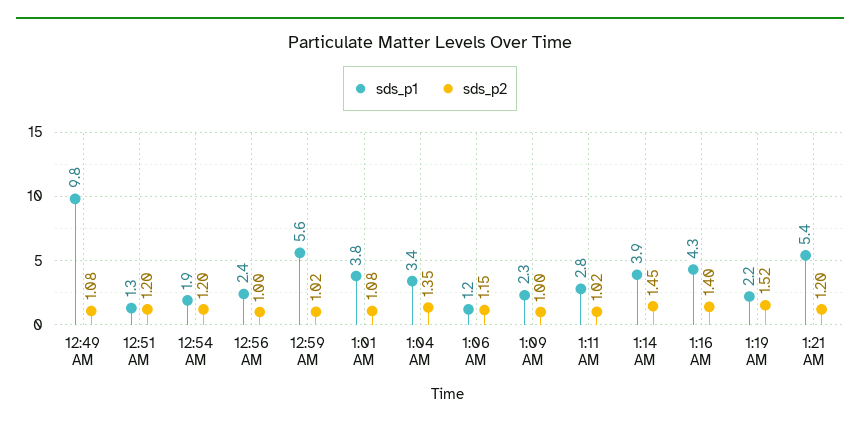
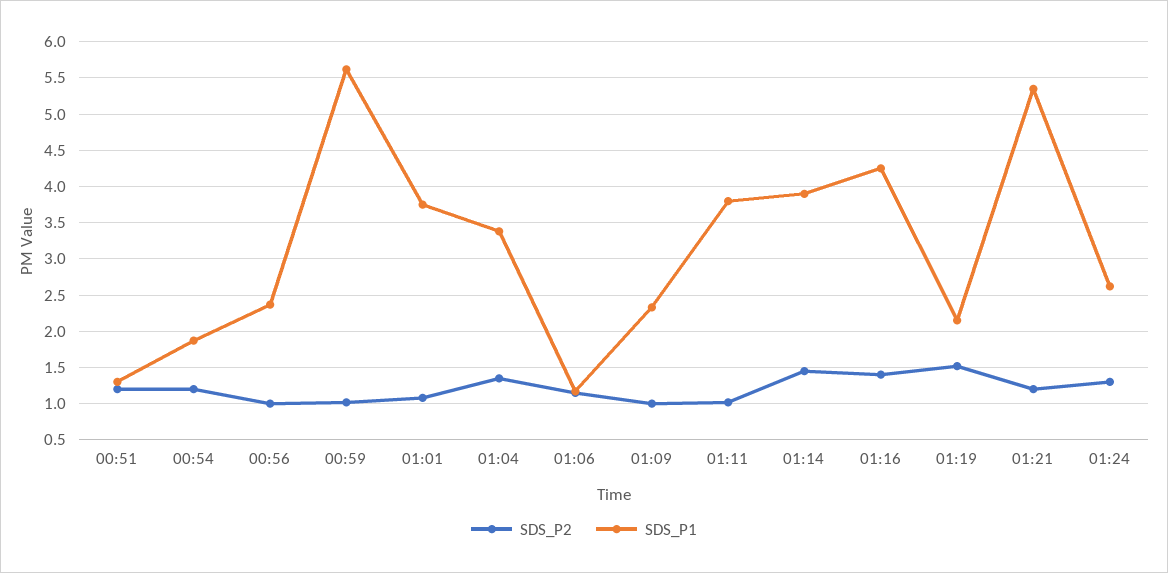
sds_p1, 12:49 AM: 9.8 -> none
sds_p2, 12:49 AM: 1.08 -> none
sds_p1, 1:11 AM: 2.8 -> 3.8
sds_p2, 01:24: none -> 1.3
sds_p1, 01:24: none -> 2.6

